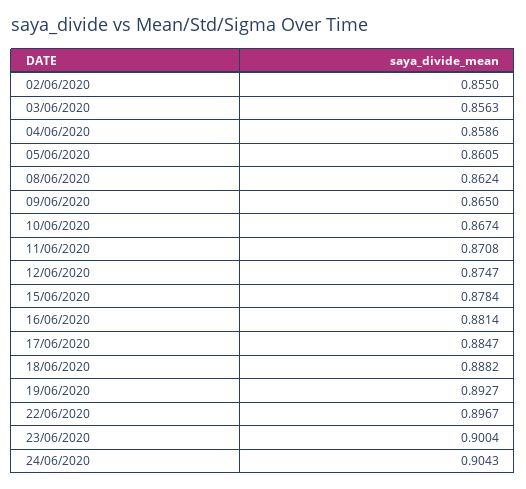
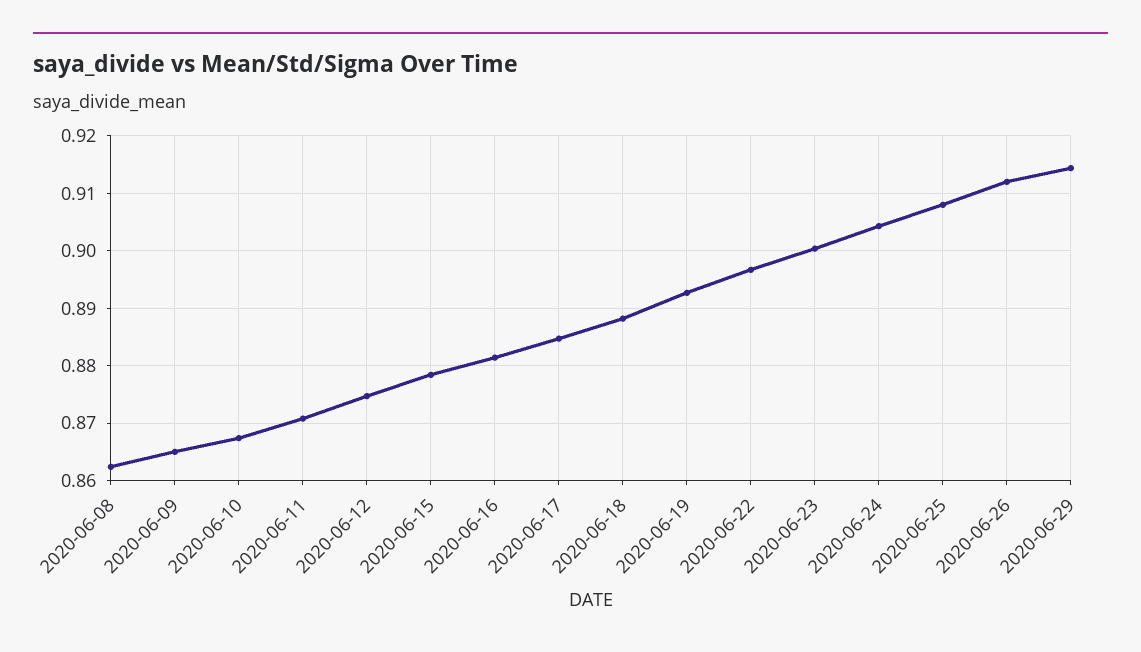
02/06/2020: 0.855 -> none
03/06/2020: 0.8563 -> none
04/06/2020: 0.8586 -> none
05/06/2020: 0.8605 -> none
2020-06-25: none -> 0.908
2020-06-26: none -> 0.912
2020-06-29: none -> 0.914

